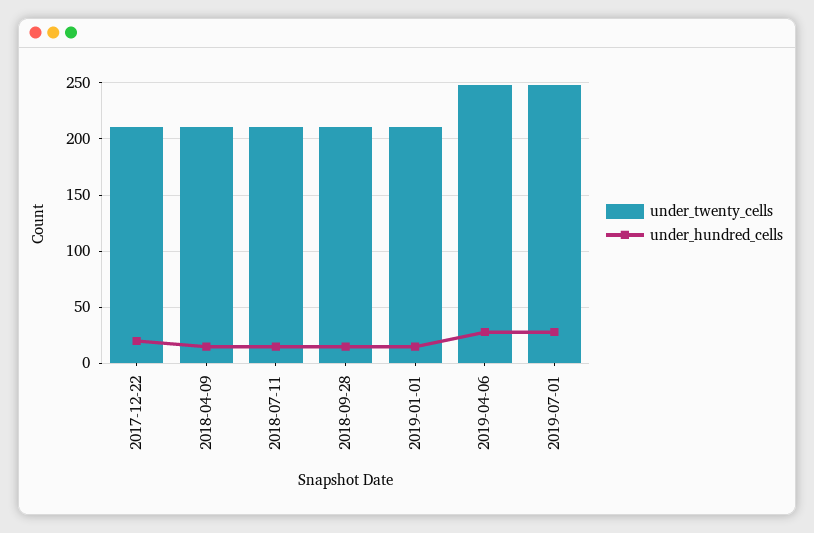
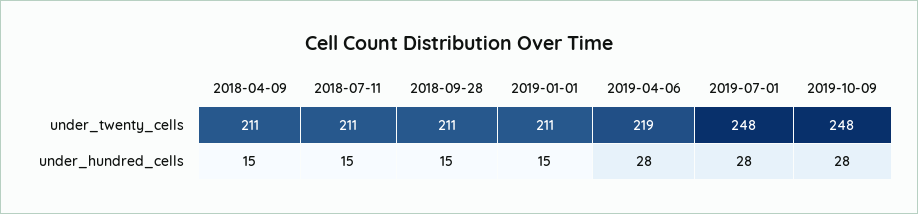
under_twenty_cells, 2017-12-22: 210 -> none
under_hundred_cells, 2017-12-22: 20 -> none
under_twenty_cells, 2019-04-06: 250 -> 219
under_twenty_cells, 2019-10-09: none -> 248
under_hundred_cells, 2019-10-09: none -> 28

